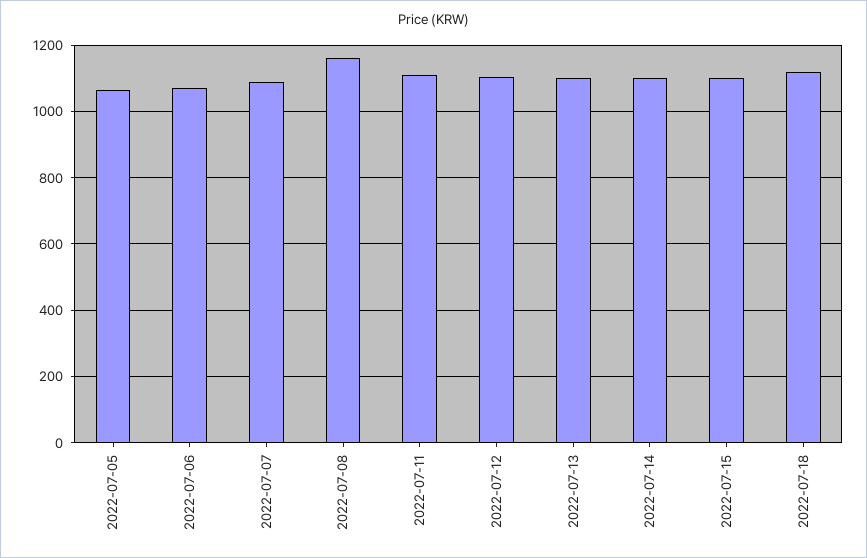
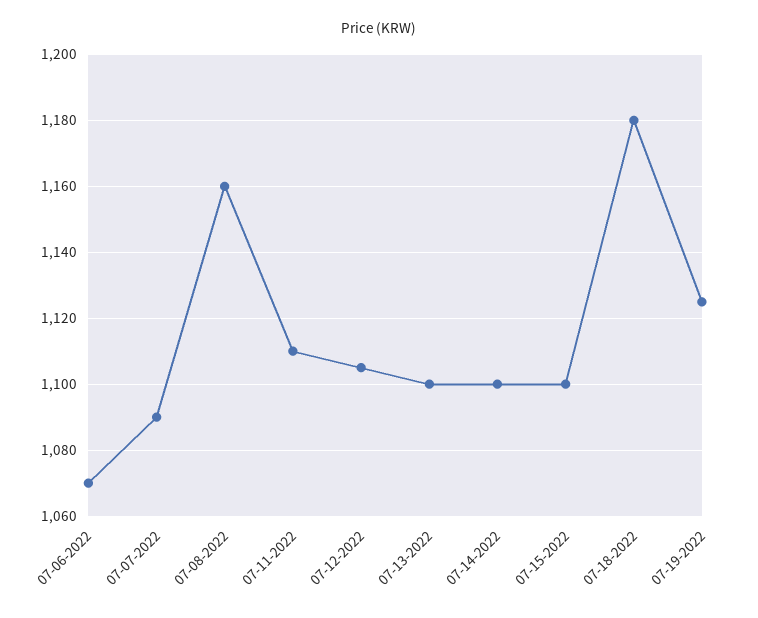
2022-07-05: 1060 -> none
2022-07-18: 1120 -> 1180
07-19-2022: none -> 1125

